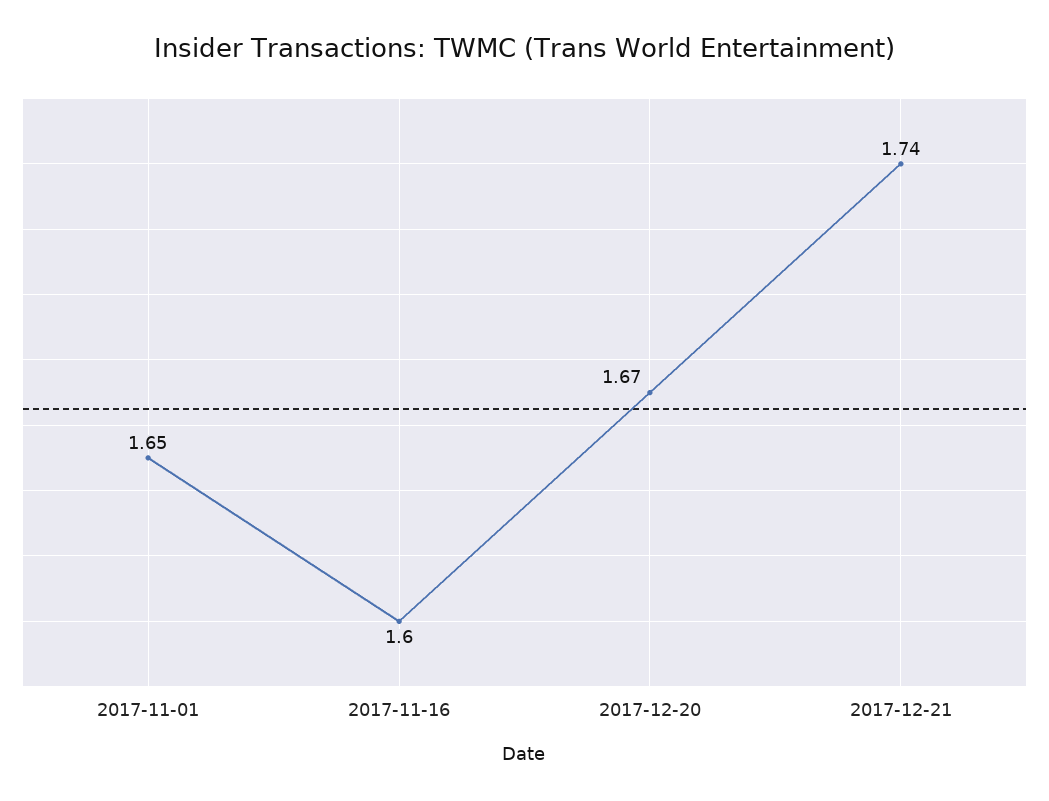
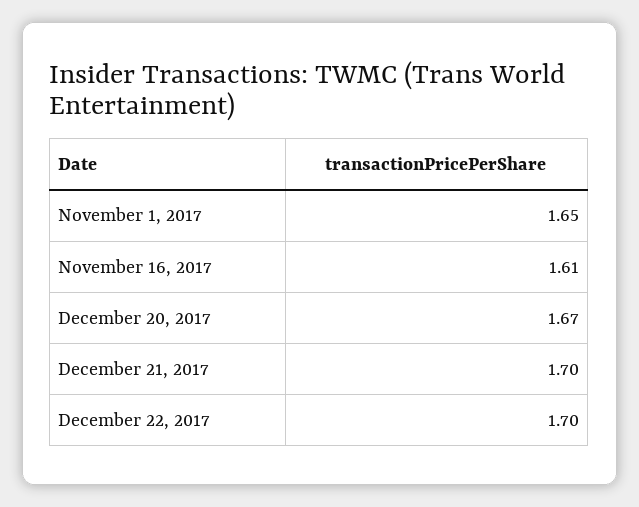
2017-11-16: 1.6 -> 1.61
2017-12-21: 1.74 -> 1.7
December 22, 2017: none -> 1.7

